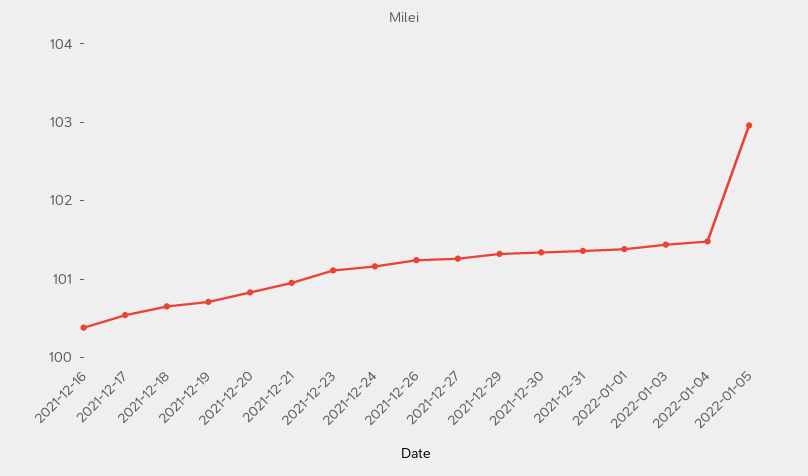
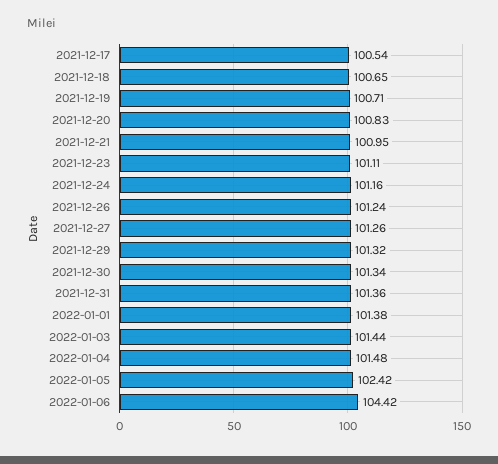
2021-12-16: 100.4 -> none
2022-01-05: 103 -> 102.42
2022-01-06: none -> 104.42

